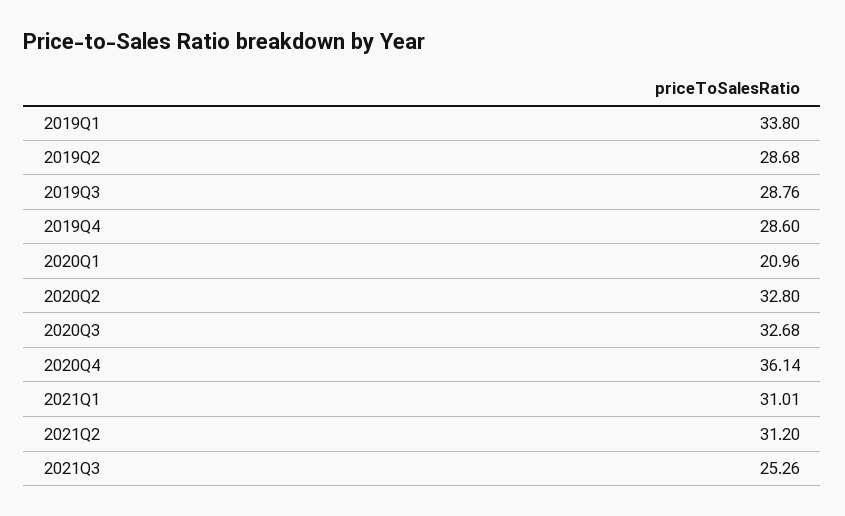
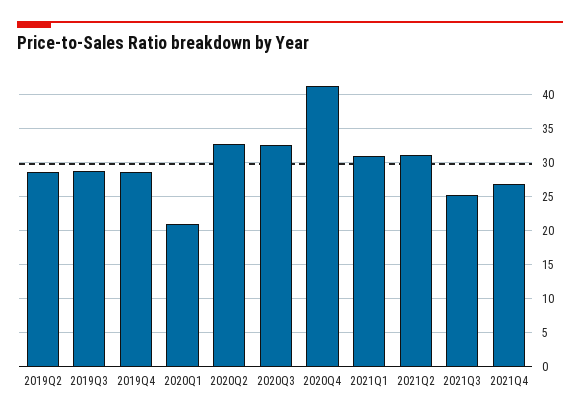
2019Q1: 33.8 -> none
2020Q4: 36.14 -> 41
2021Q4: none -> 27

